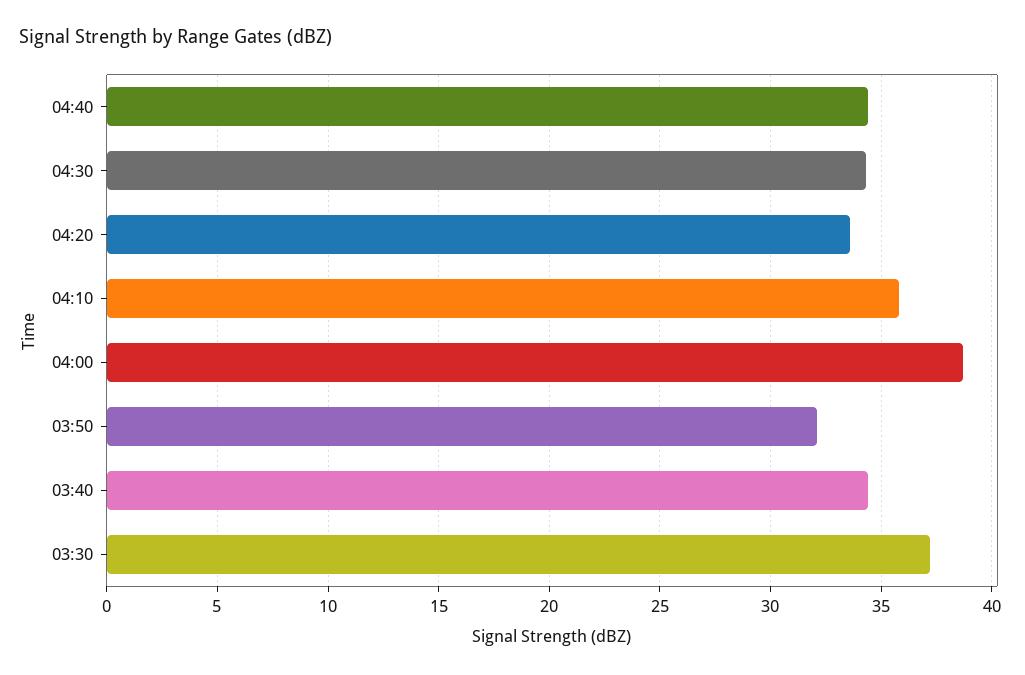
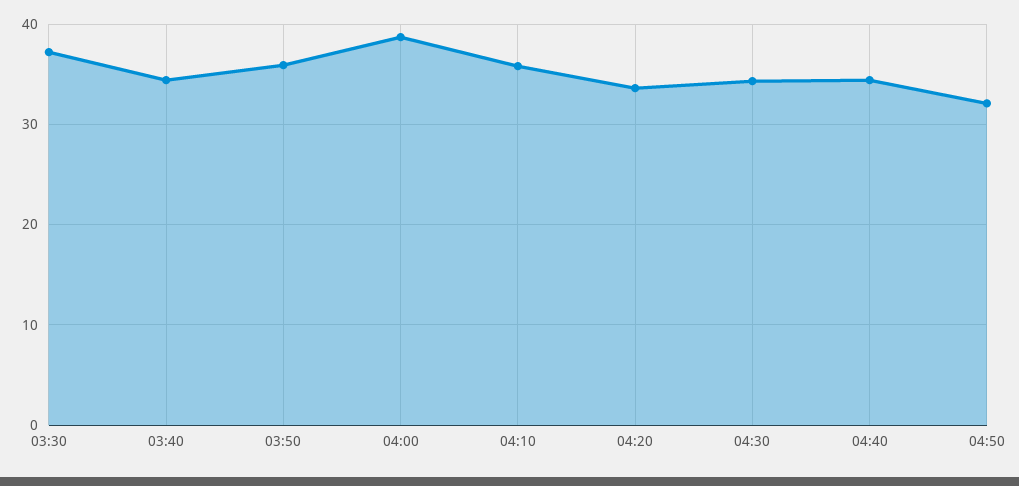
03:50: 32 -> 36
04:50: none -> 32

